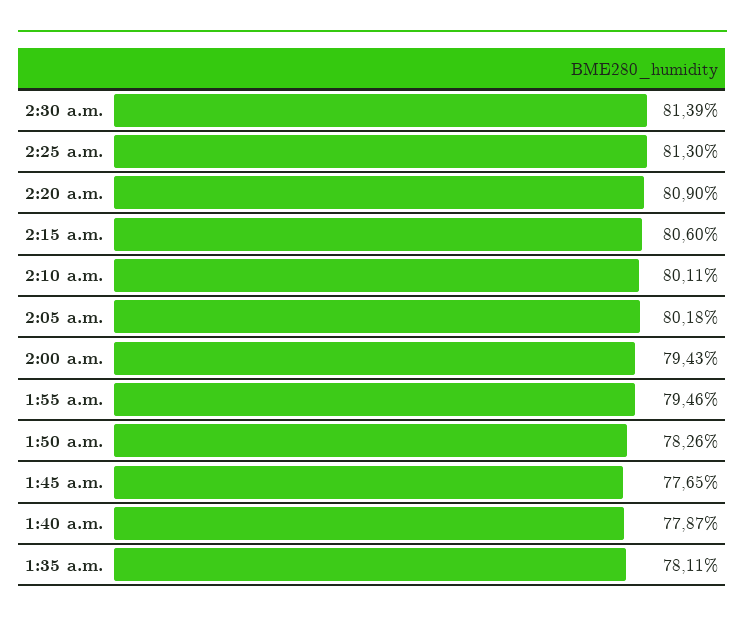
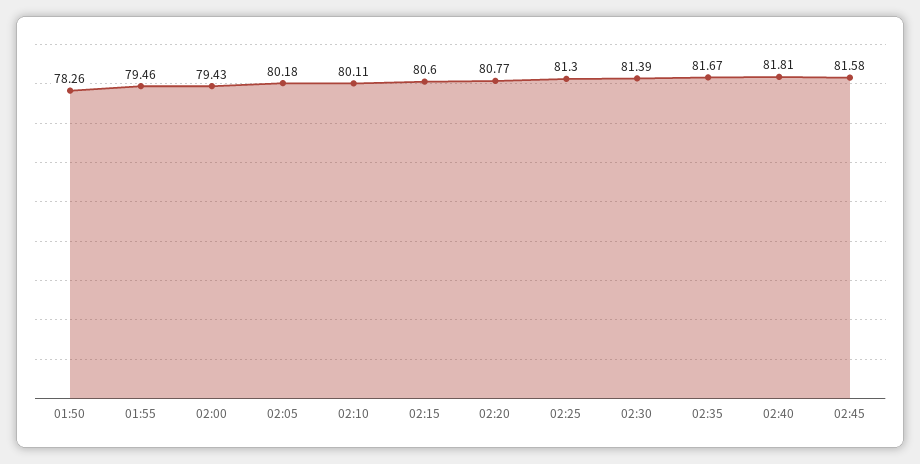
2:20 a.m.: 80.9 -> 80.77
1:45 a.m.: 77.65 -> none
1:40 a.m.: 77.87 -> none
1:35 a.m.: 78.11 -> none
02:35: none -> 81.67
02:40: none -> 81.81
02:45: none -> 81.58

